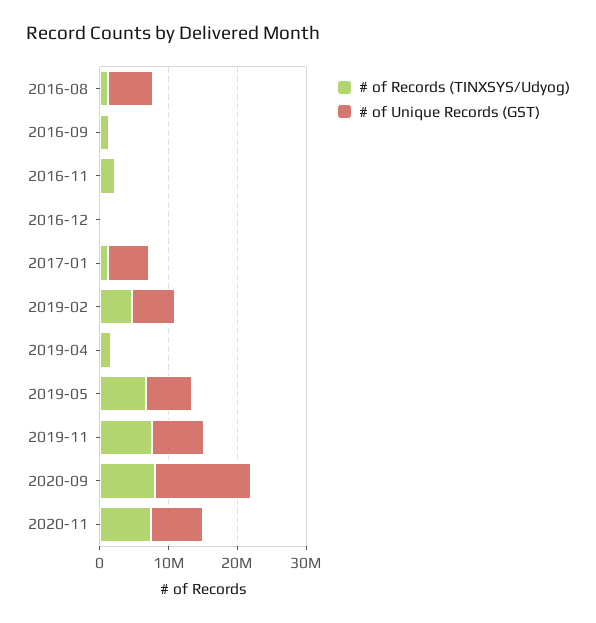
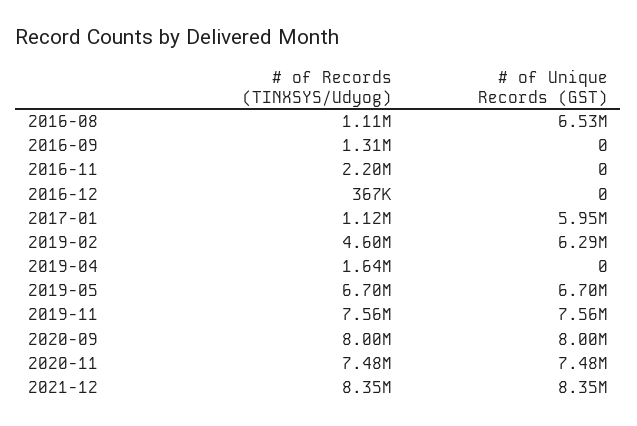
# of Unique Records (GST), 2020-09: 14000000 -> 8000000
# of Records (TINXSYS/Udyog), 2021-12: none -> 8350000
# of Unique Records (GST), 2021-12: none -> 8350000

